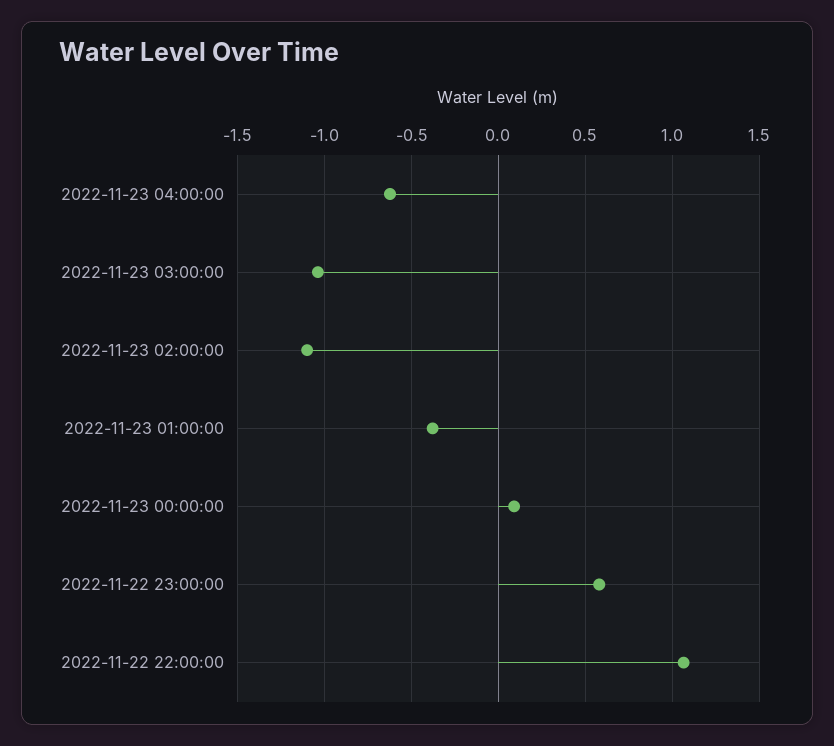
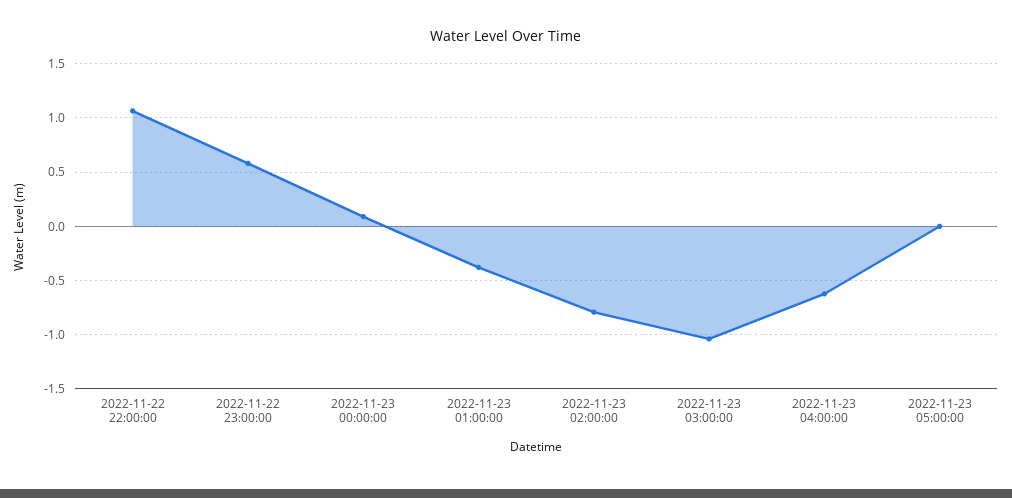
2022-11-23 02:00:00: -1.1 -> -0.8
2022-11-23 05:00:00: none -> 0

